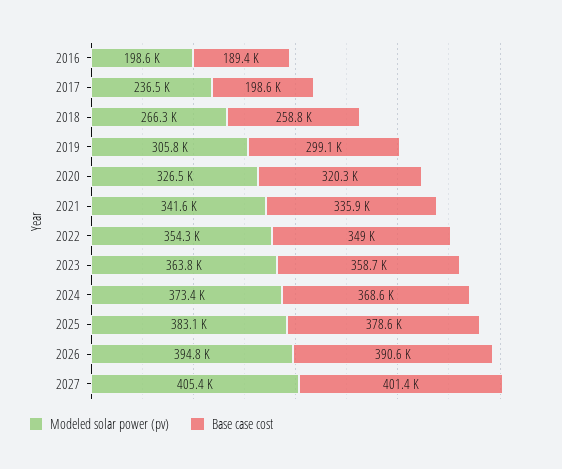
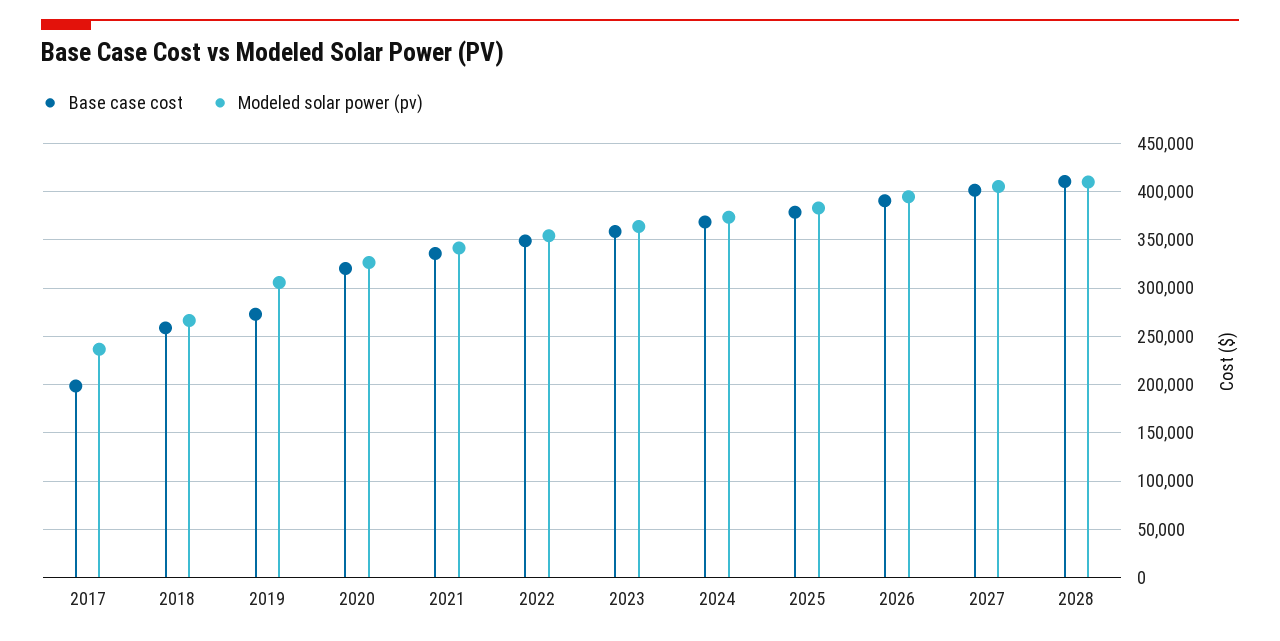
Modeled solar power (pv), 2016: 198600 -> none
Base case cost, 2016: 189400 -> none
Base case cost, 2019: 299100 -> 270000
Base case cost, 2028: none -> 410000
Modeled solar power (pv), 2028: none -> 410000

